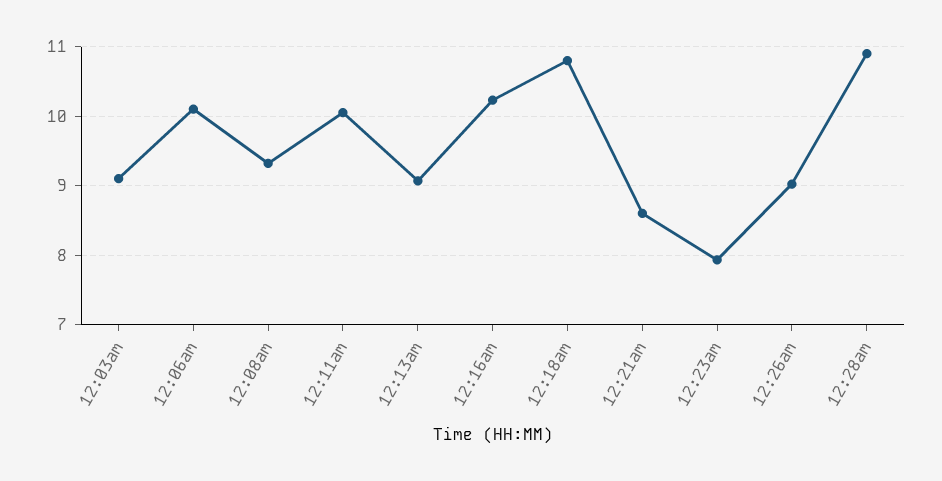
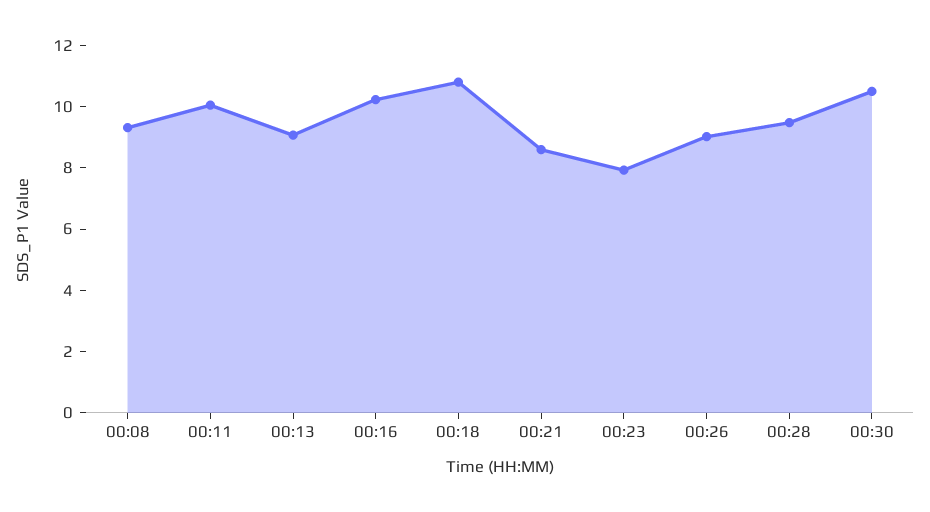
12:03am: 9.1 -> none
12:06am: 10.1 -> none
12:28am: 10.9 -> 9.5
00:30: none -> 10.5

